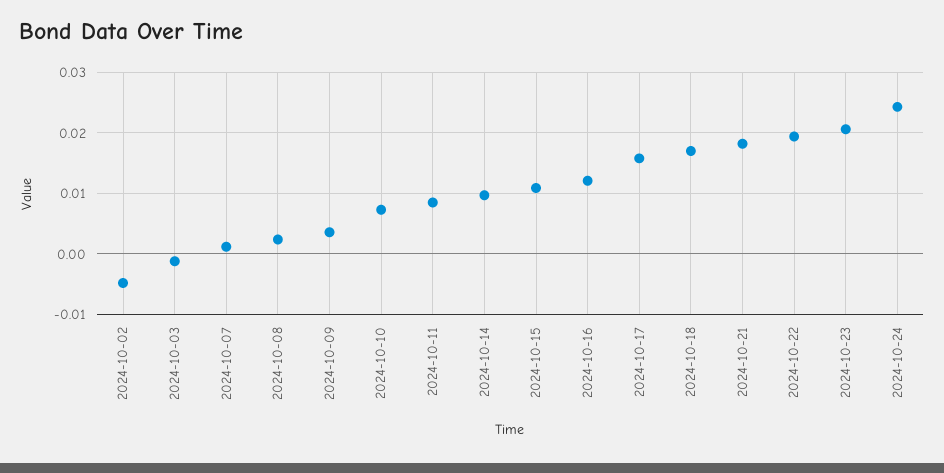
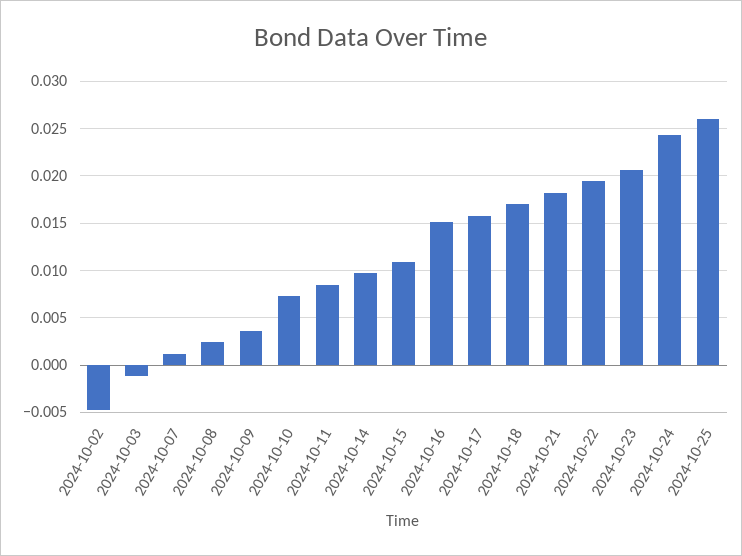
2024-10-16: 0.012 -> 0.015
2024-10-25: none -> 0.026

